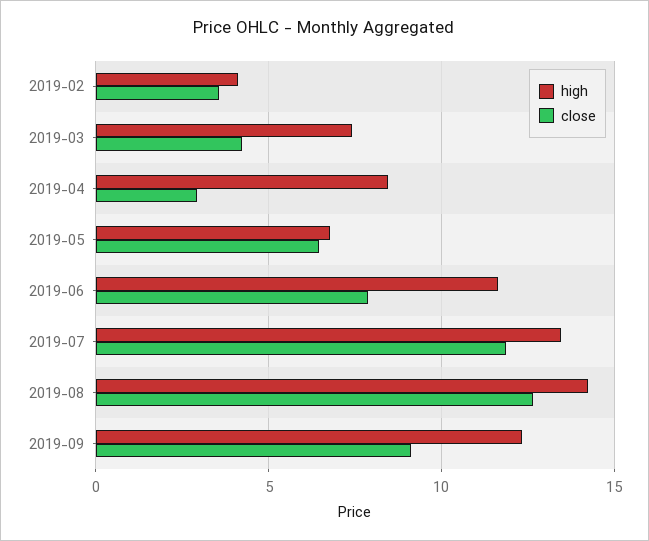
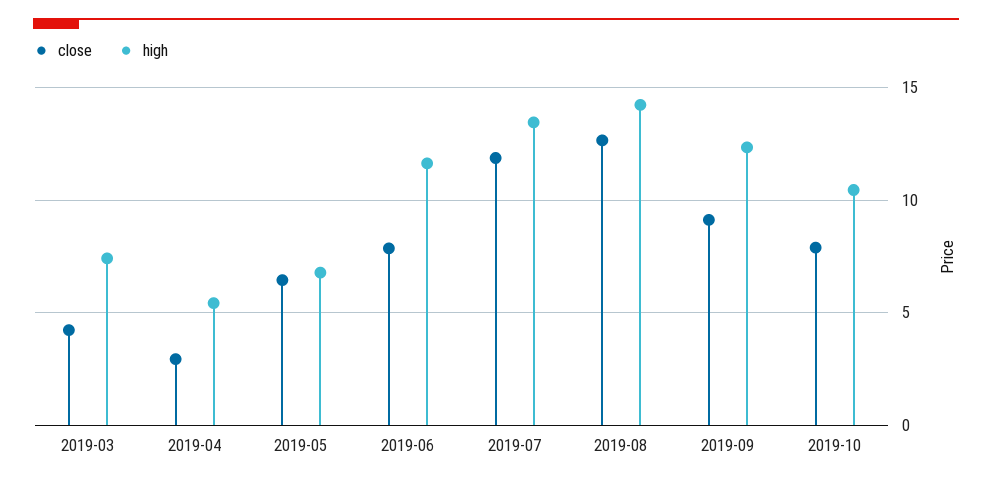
high, 2019-02: 4 -> none
close, 2019-02: 3.5 -> none
high, 2019-04: 8.5 -> 5.5
close, 2019-10: none -> 8
high, 2019-10: none -> 10.5

